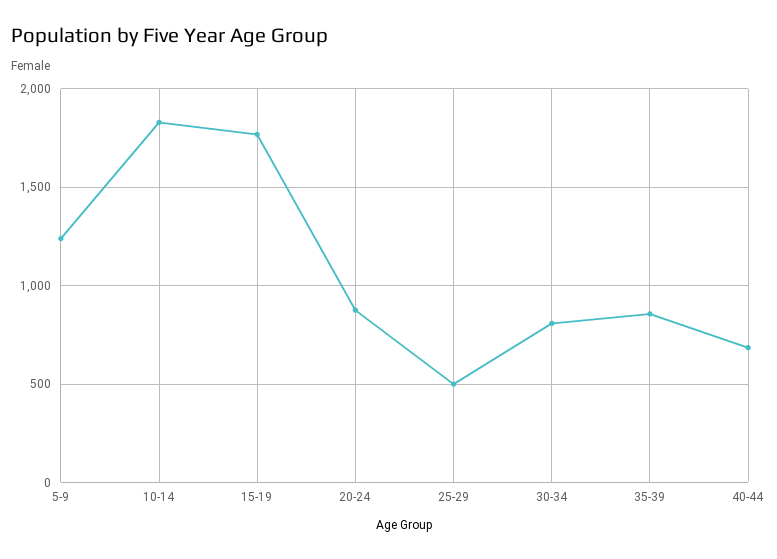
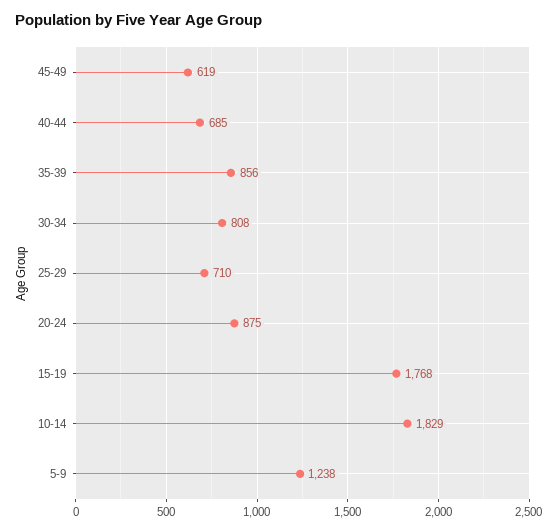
25-29: 500 -> 710
45-49: none -> 619

